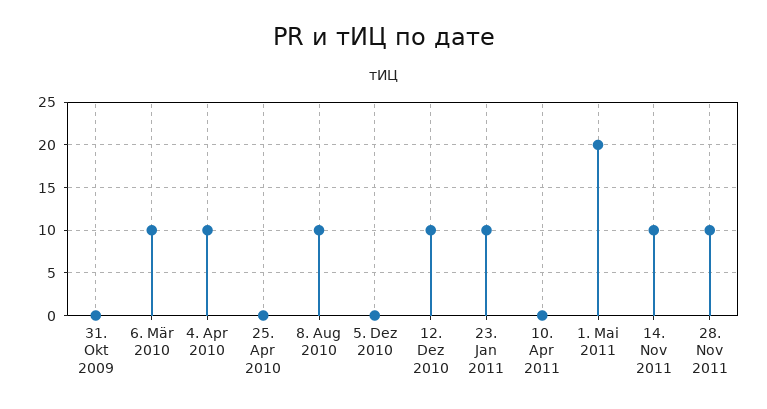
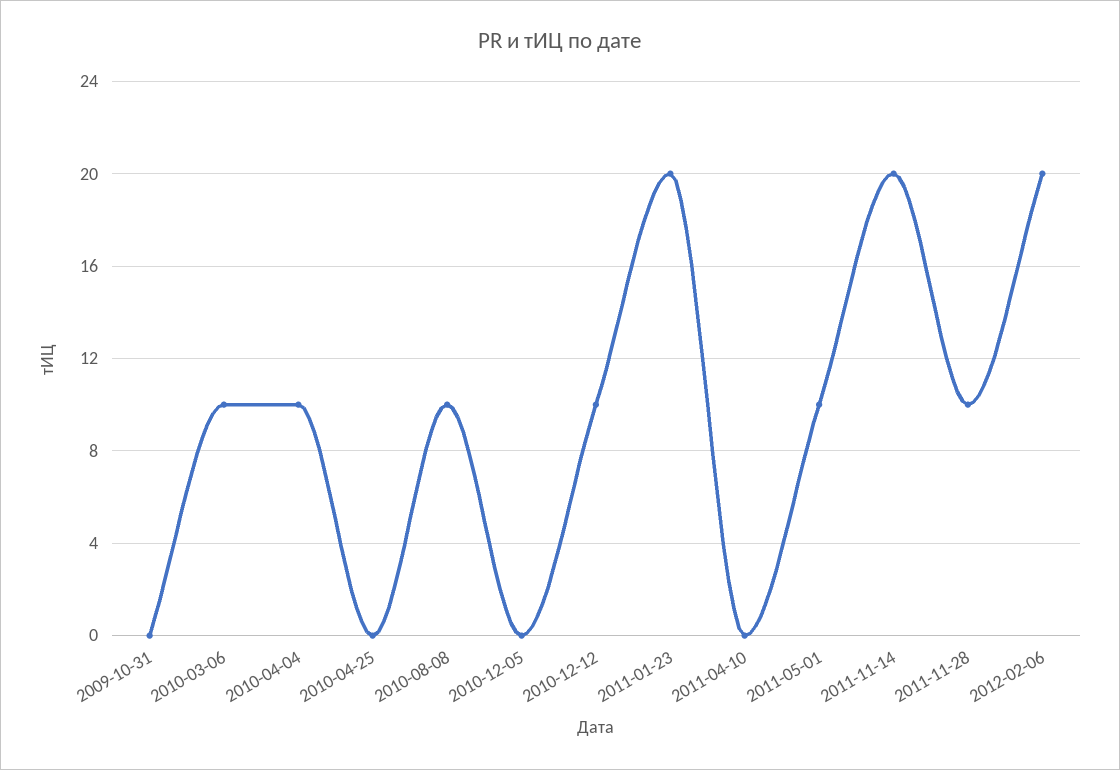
23. Jan 2011: 10 -> 20
1. Mai 2011: 20 -> 10
14. Nov 2011: 10 -> 20
2012-02-06: none -> 20

